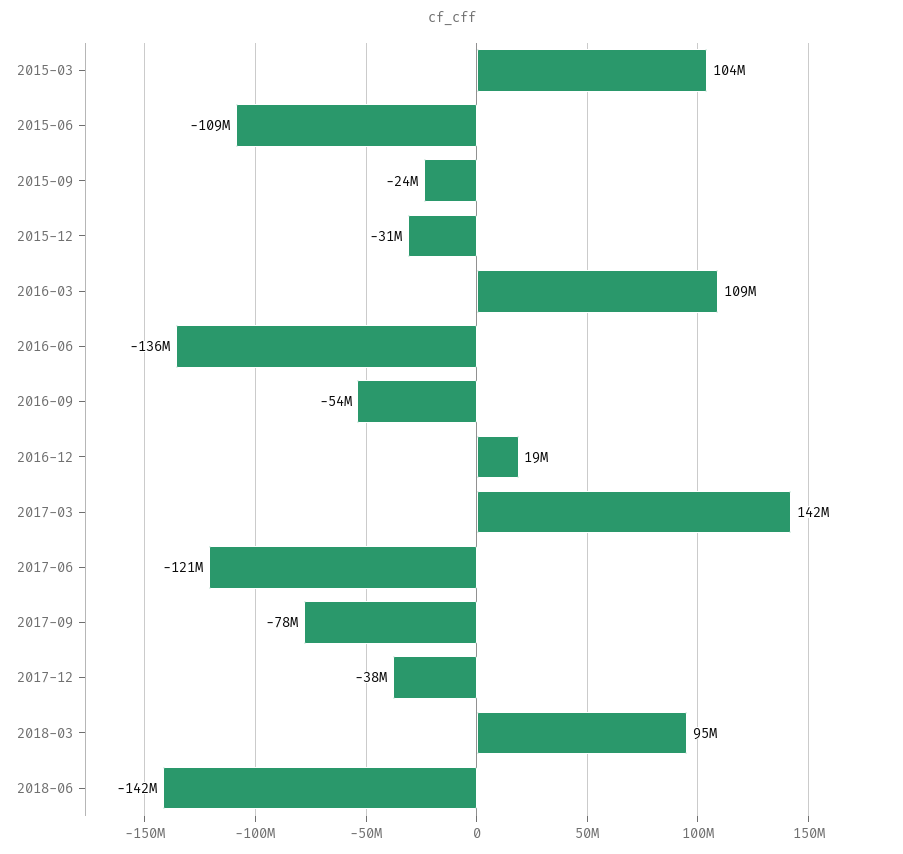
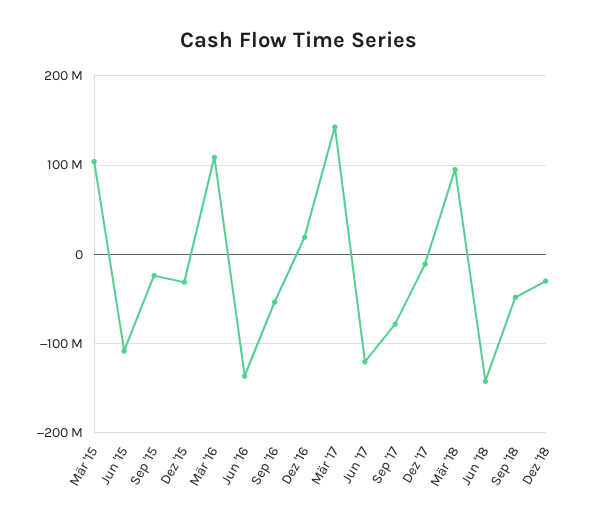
2017-12: -38000000 -> -10000000
Sep '18: none -> -50000000
Dez '18: none -> -30000000

